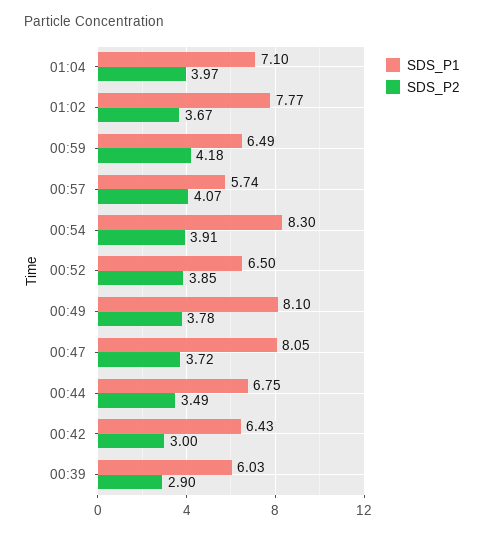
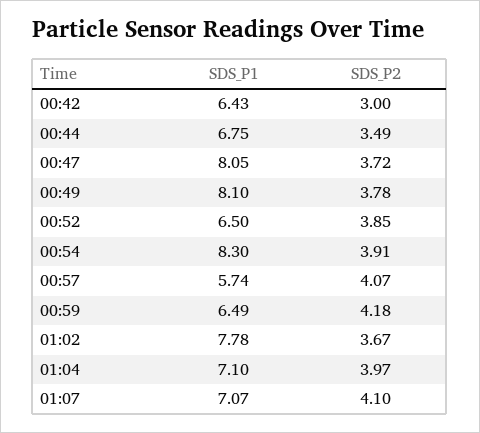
SDS_P1, 01:02: 7.77 -> 7.78
SDS_P1, 00:39: 6.03 -> none
SDS_P2, 00:39: 2.9 -> none
SDS_P1, 01:07: none -> 7.07
SDS_P2, 01:07: none -> 4.1

